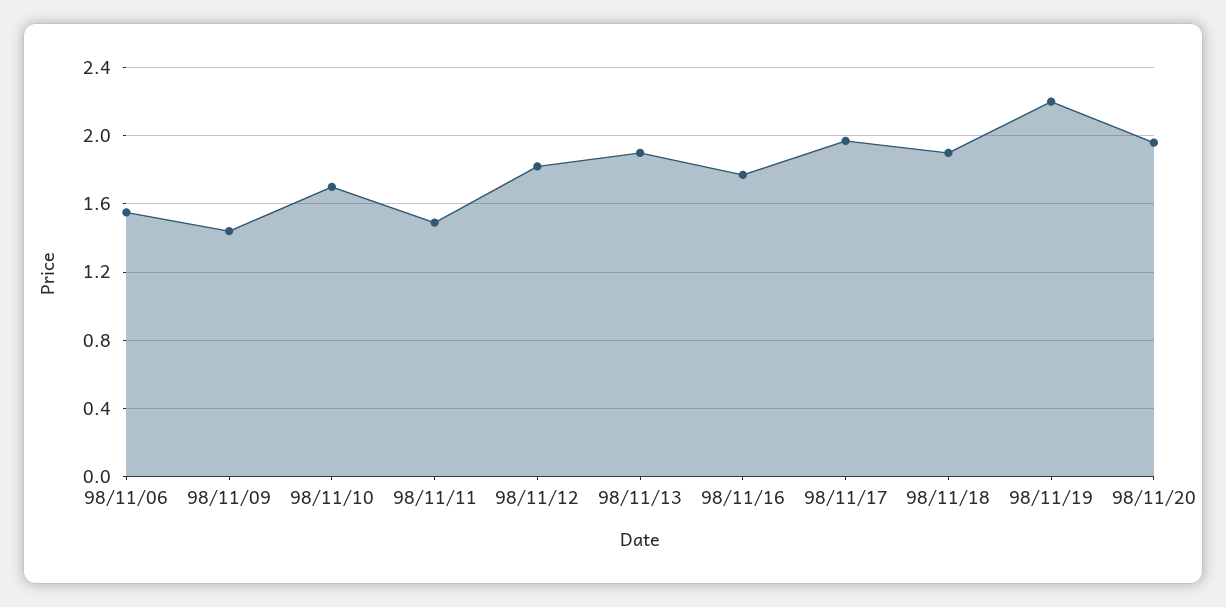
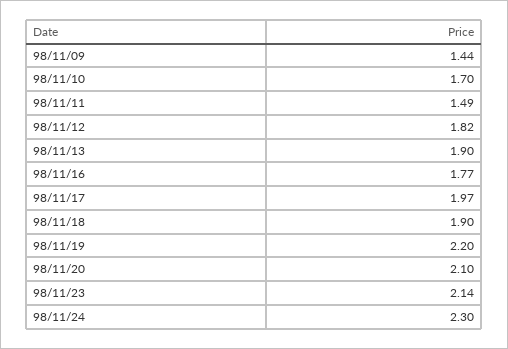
98/11/06: 1.55 -> none
98/11/20: 1.95 -> 2.1
98/11/23: none -> 2.14
98/11/24: none -> 2.3

